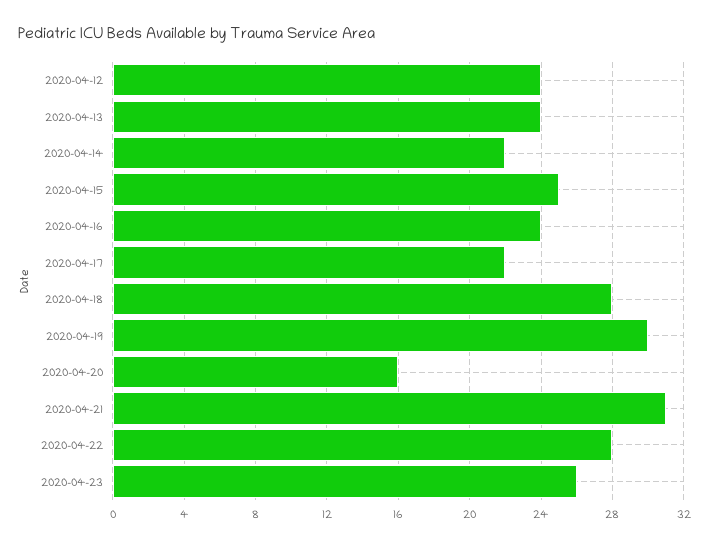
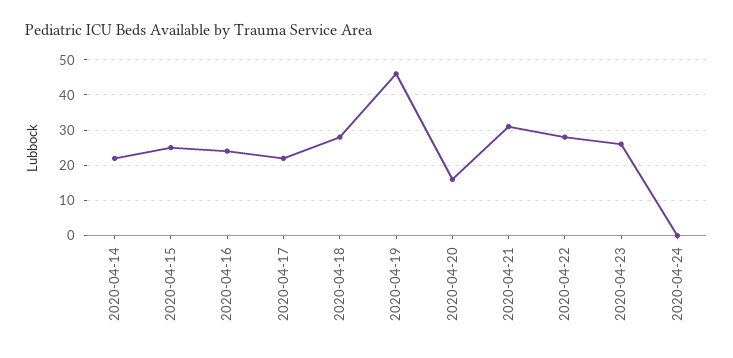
2020-04-12: 24 -> none
2020-04-13: 24 -> none
2020-04-19: 30 -> 45
2020-04-24: none -> 0

